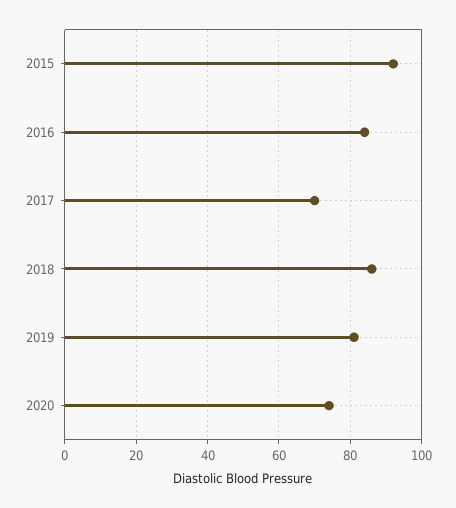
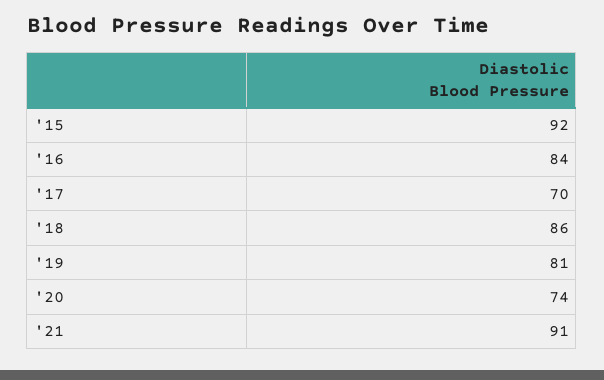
'21: none -> 91

